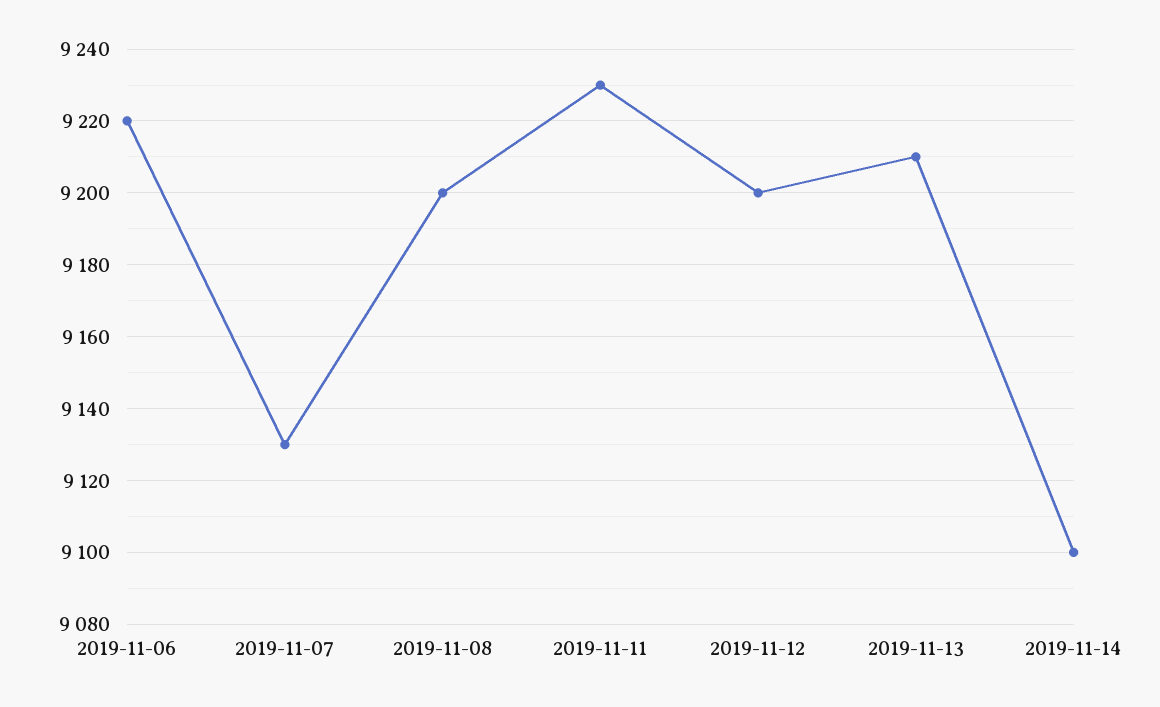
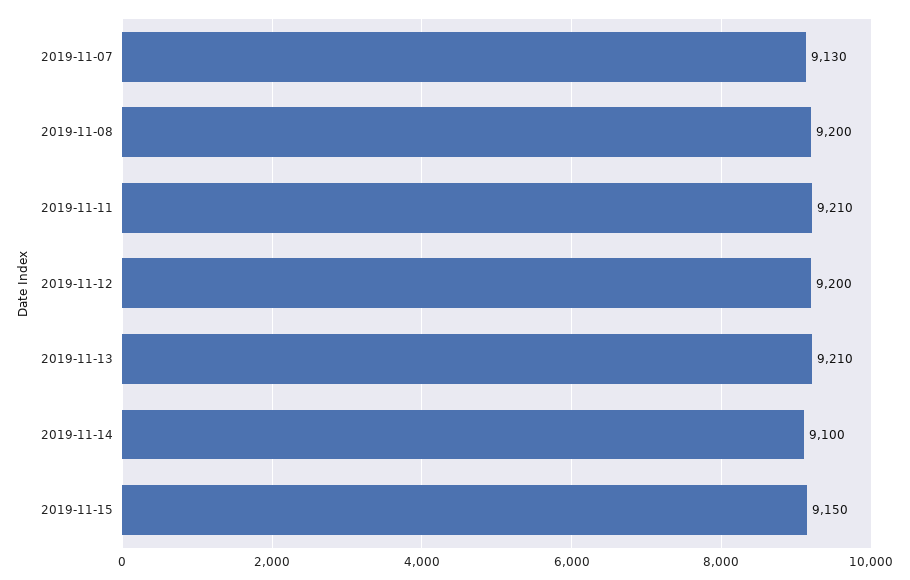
2019-11-06: 9220 -> none
2019-11-11: 9230 -> 9210
2019-11-15: none -> 9150

